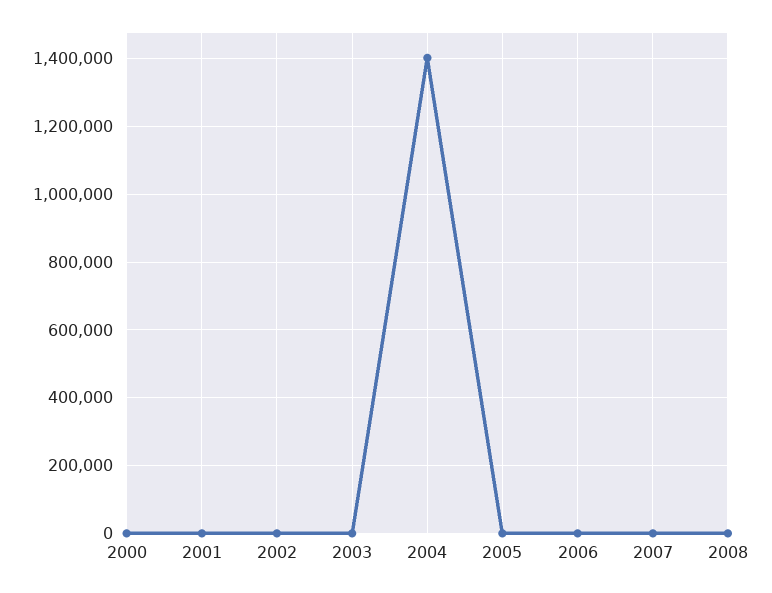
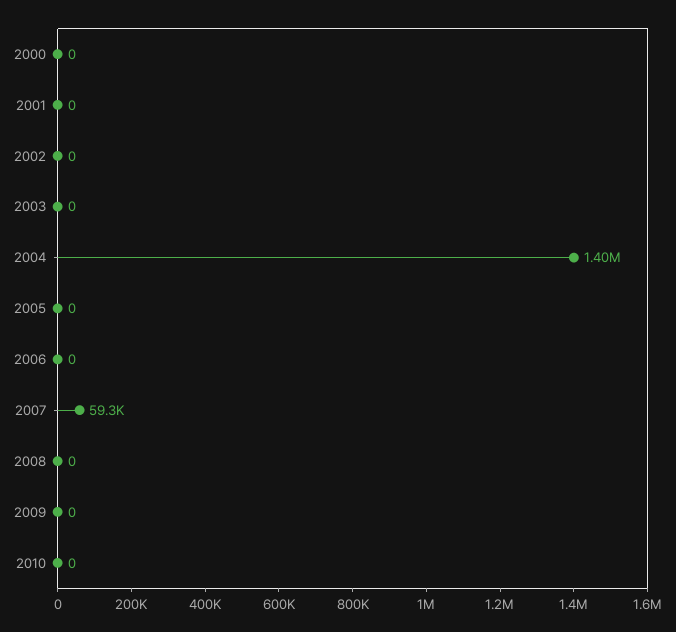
2007: 0 -> 59300
2009: none -> 0
2010: none -> 0

